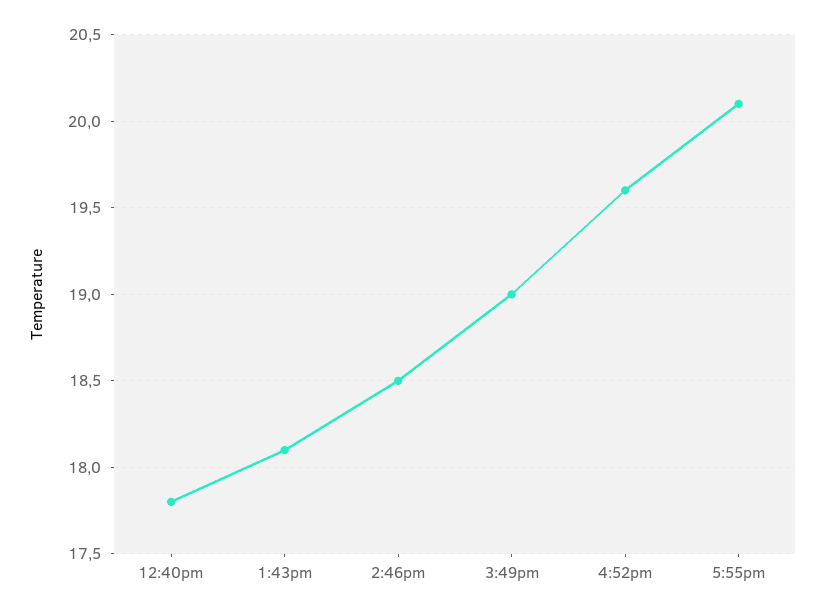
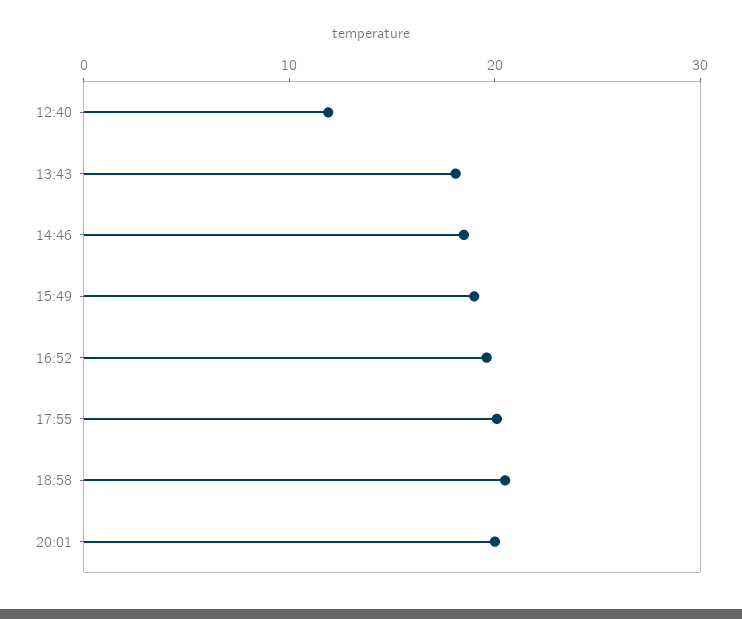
12:40pm: 17.8 -> 12
18:58: none -> 20
20:01: none -> 20

